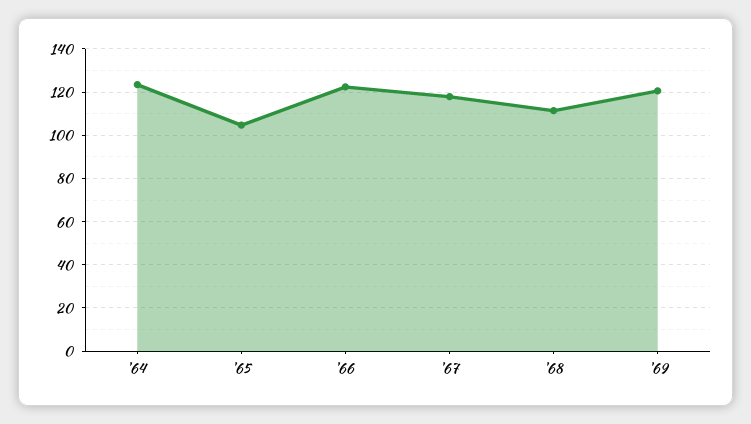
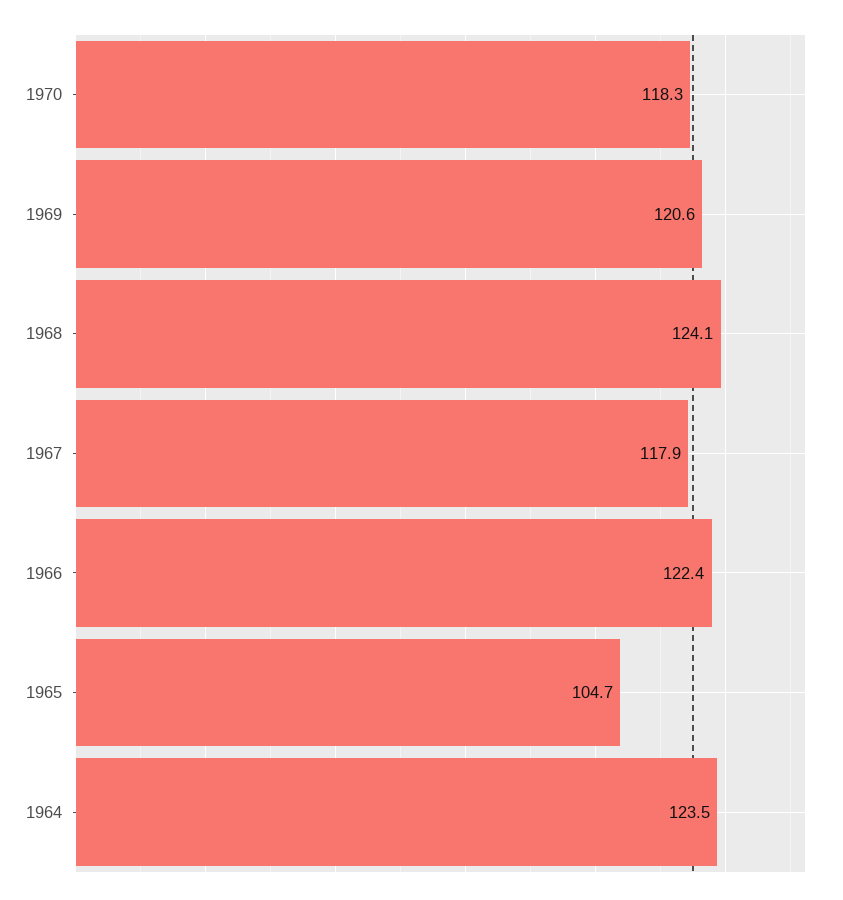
'68: 110 -> 124.1
1970: none -> 118.3

